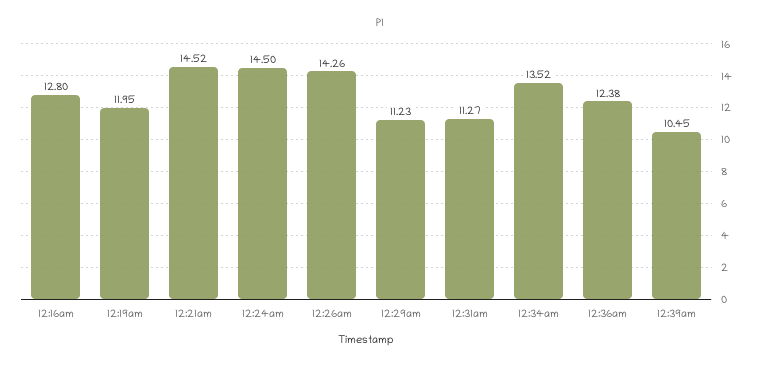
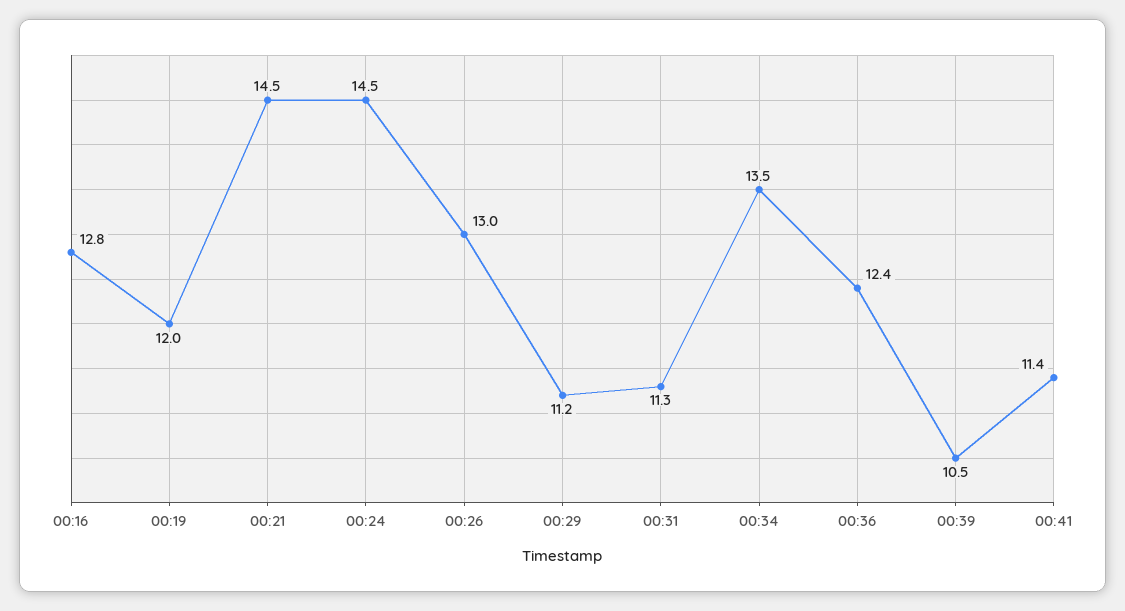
12:26am: 14.26 -> 13
00:41: none -> 11.4

